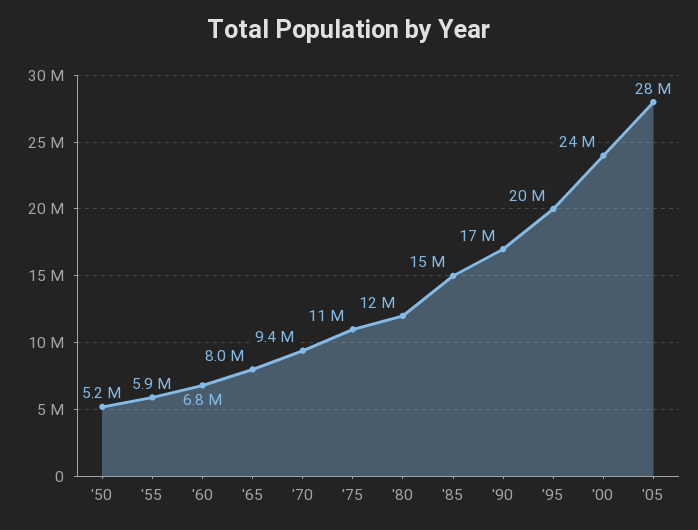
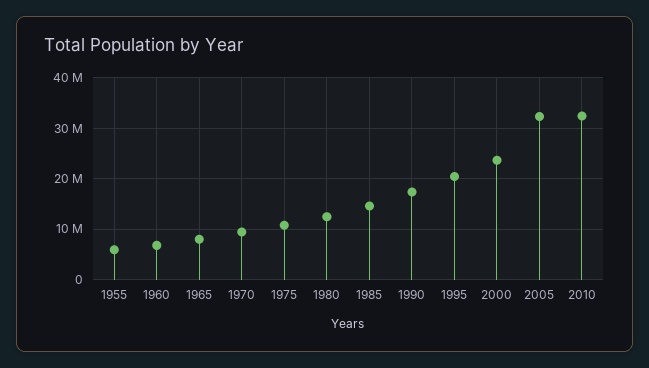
'50: 5200000 -> none
'05: 28000000 -> 32000000
2010: none -> 32000000

